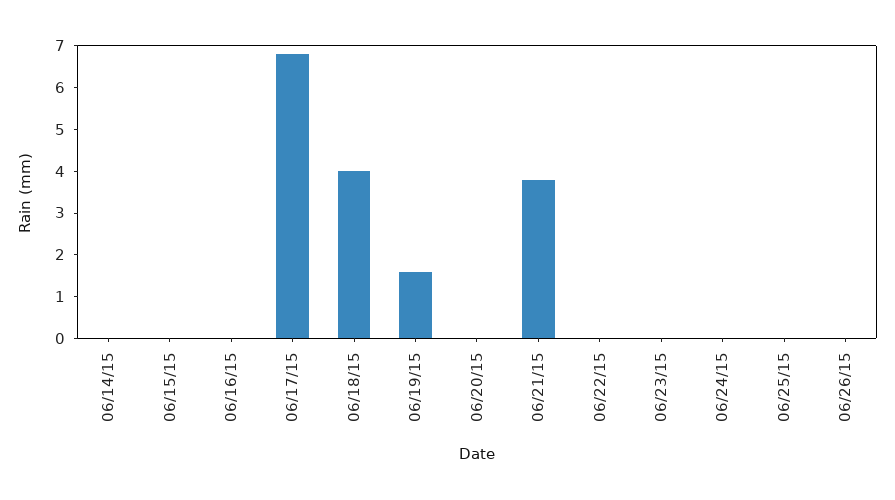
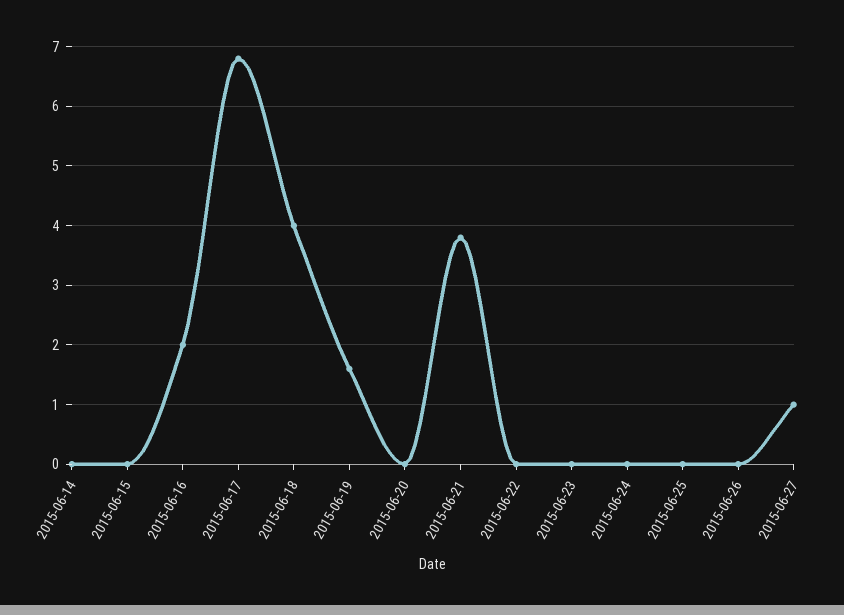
06/16/15: 0 -> 2
2015-06-27: none -> 1

